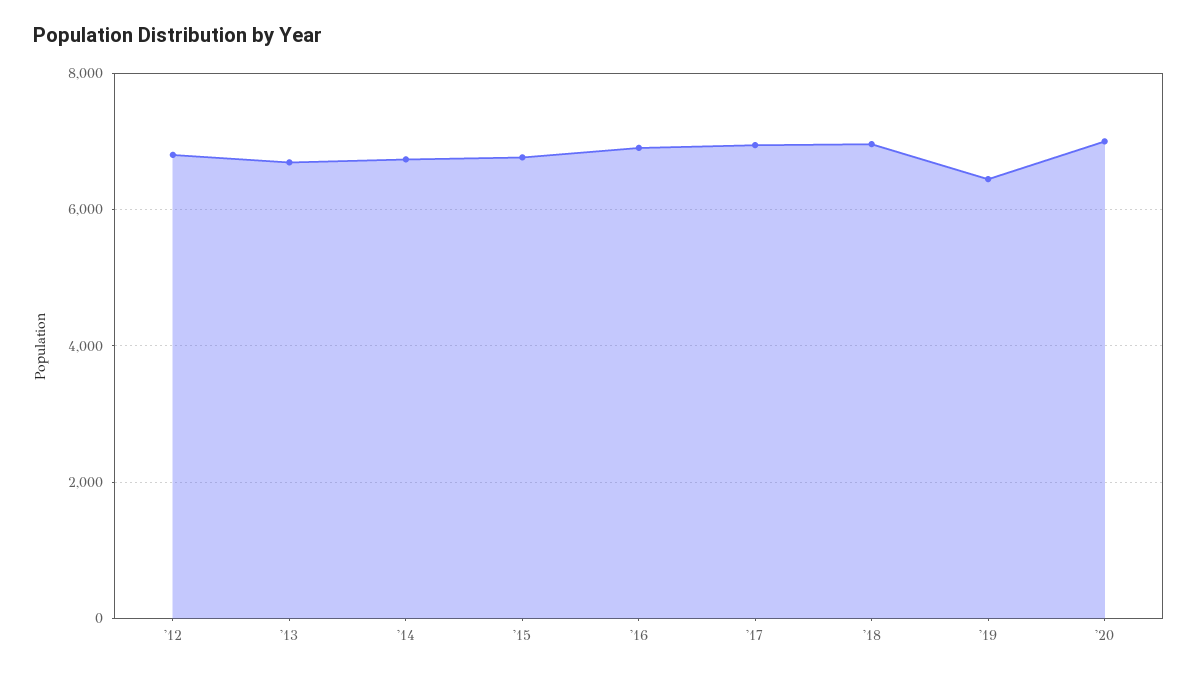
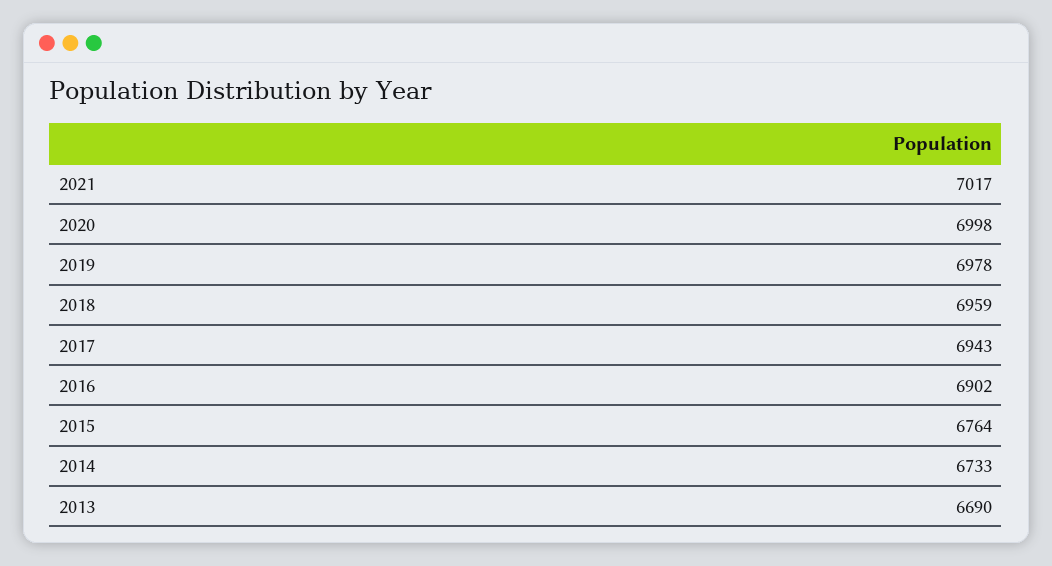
'12: 6800 -> none
'19: 6400 -> 6978
2021: none -> 7017

